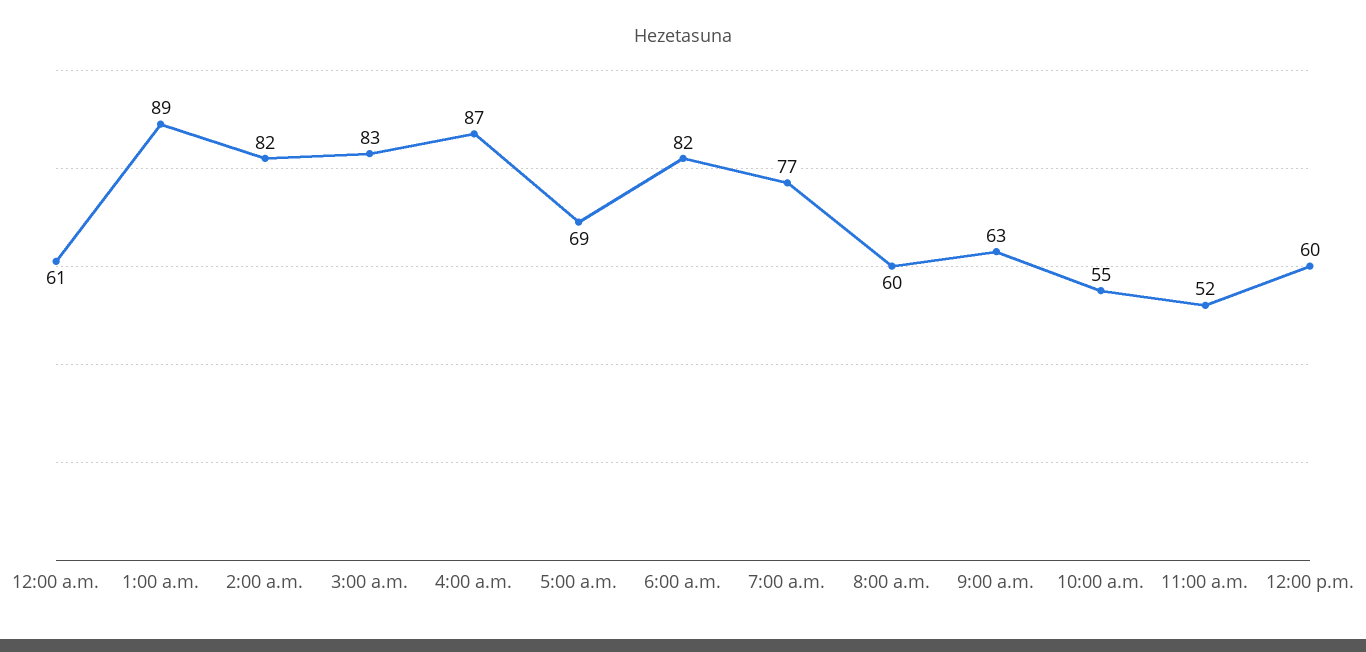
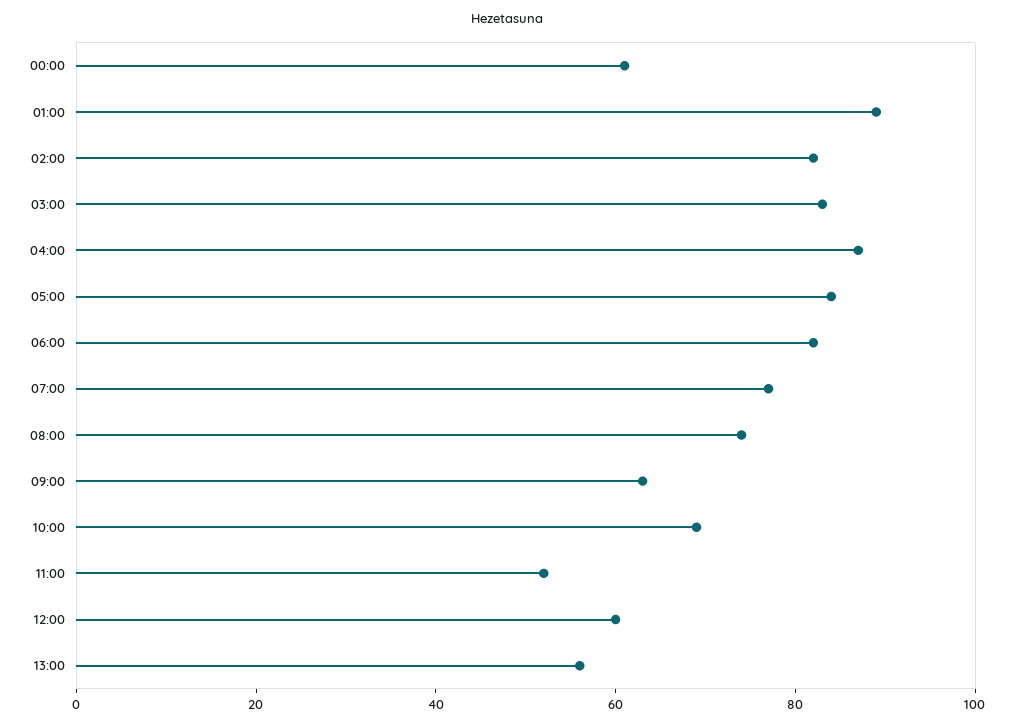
5:00 a.m.: 69 -> 85
8:00 a.m.: 60 -> 75
10:00 a.m.: 55 -> 70
13:00: none -> 55

